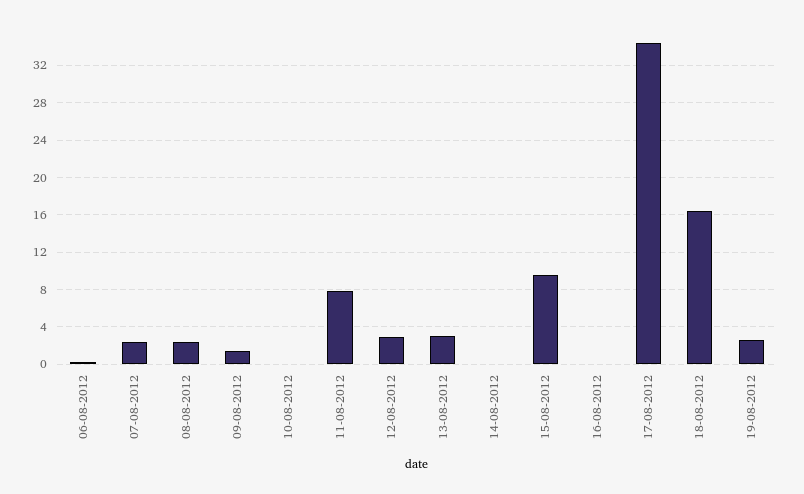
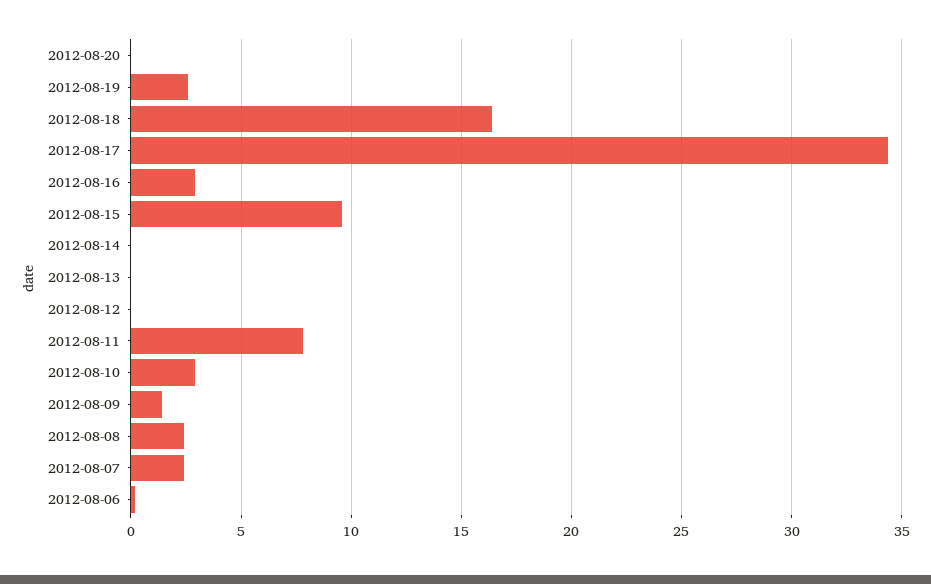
10-08-2012: 0 -> 3
12-08-2012: 3 -> 0
13-08-2012: 3 -> 0
16-08-2012: 0 -> 3
2012-08-20: none -> 0

